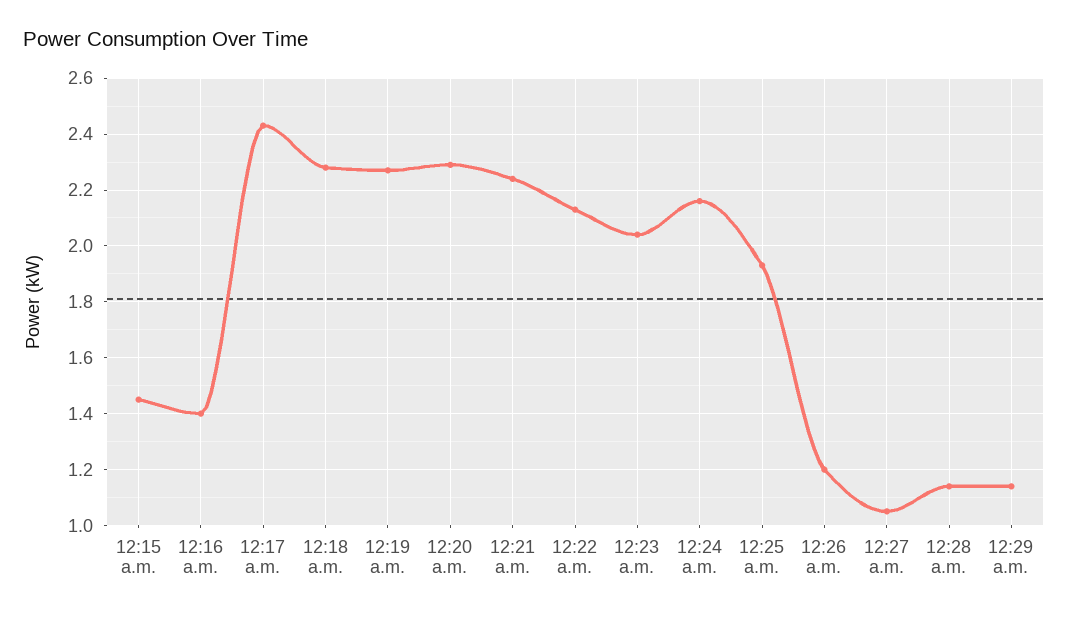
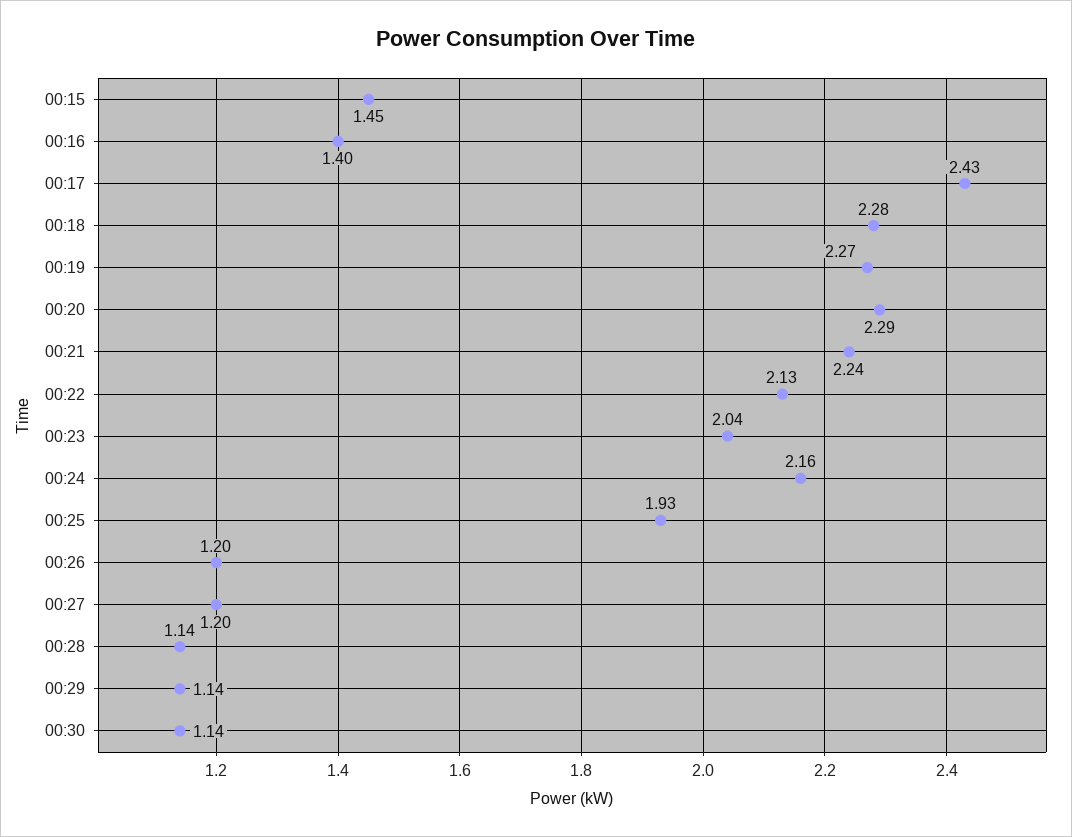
12:27 a.m.: 1.05 -> 1.2
00:30: none -> 1.14

